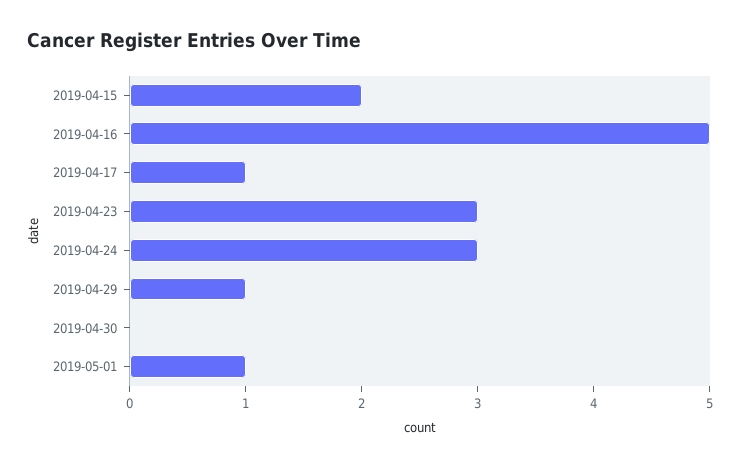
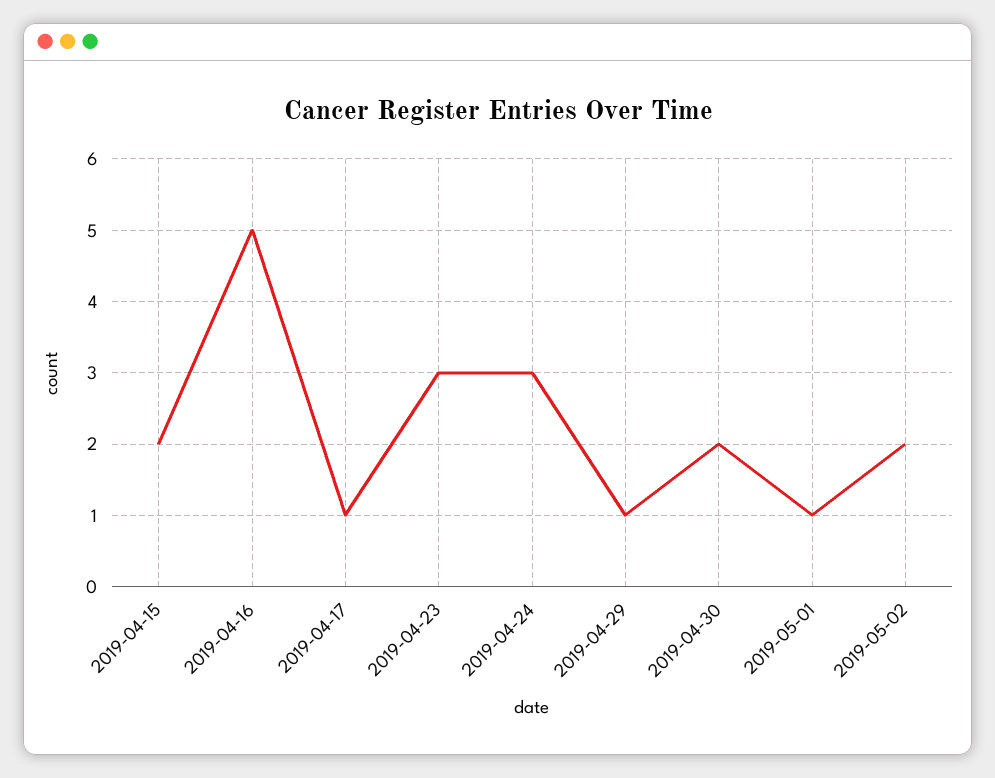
2019-04-30: 0 -> 2
2019-05-02: none -> 2

